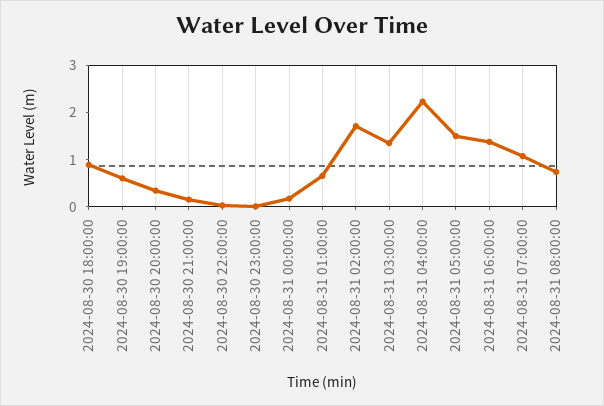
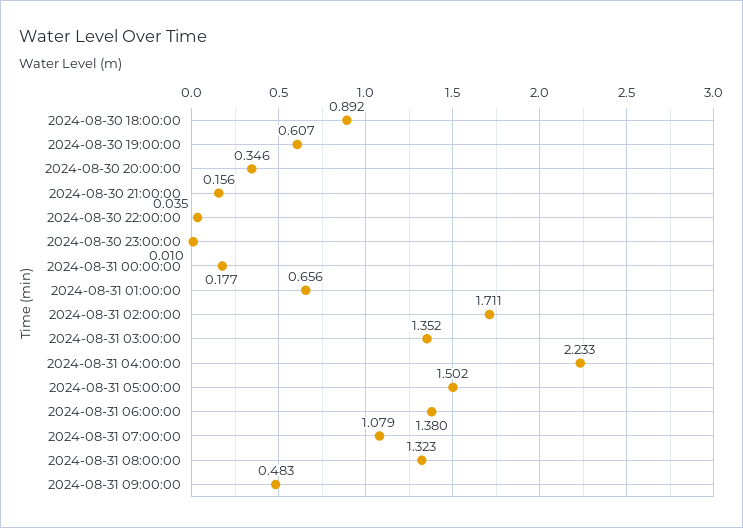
2024-08-31 08:00:00: 0.8 -> 1.323
2024-08-31 09:00:00: none -> 0.483

